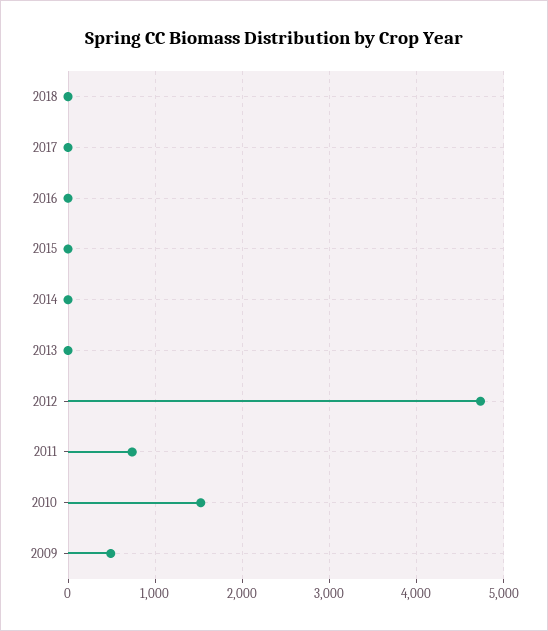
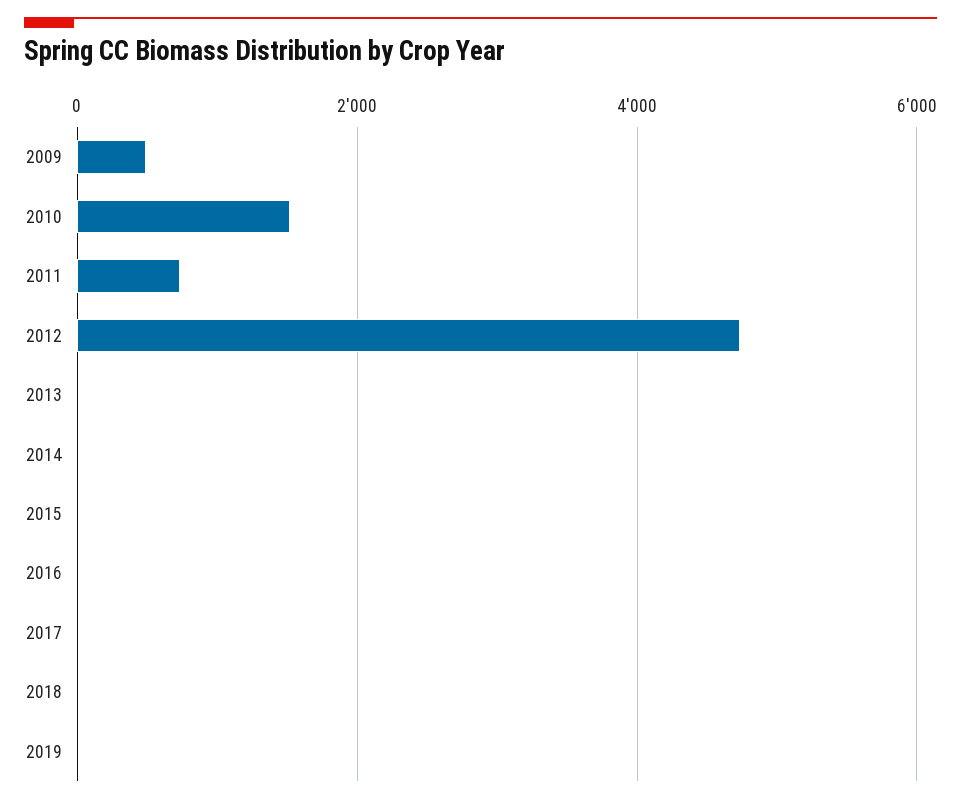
2019: none -> 0

